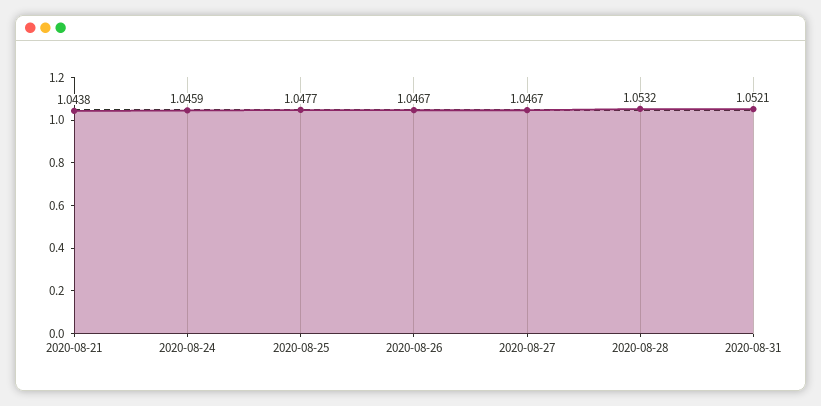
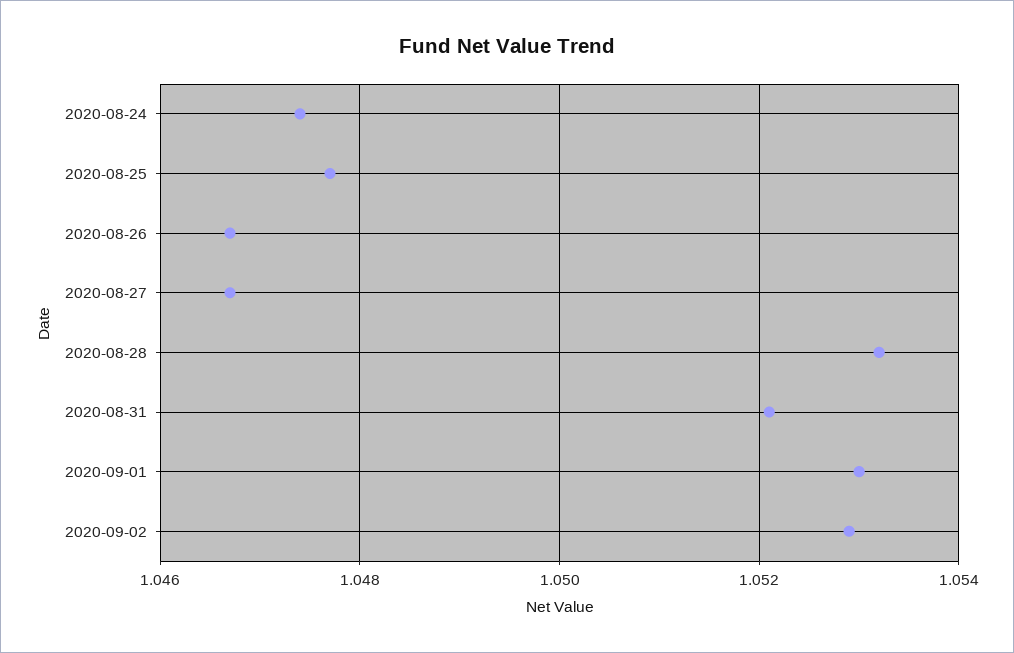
2020-08-21: 1.0438 -> none
2020-08-24: 1.0459 -> 1.0475
2020-09-01: none -> 1.053
2020-09-02: none -> 1.053

